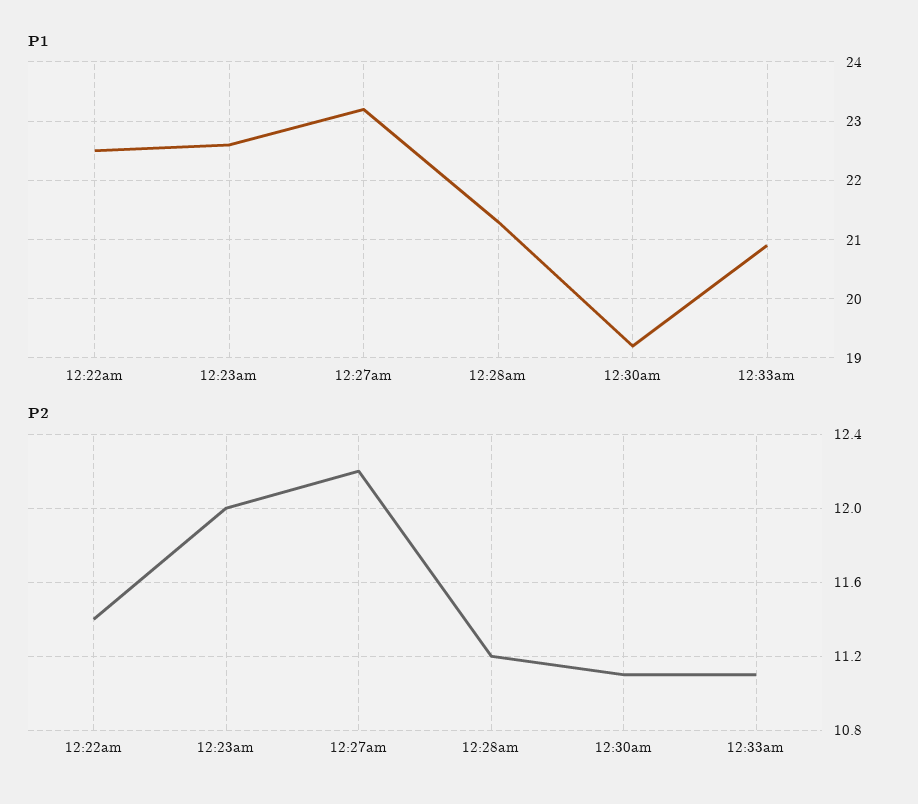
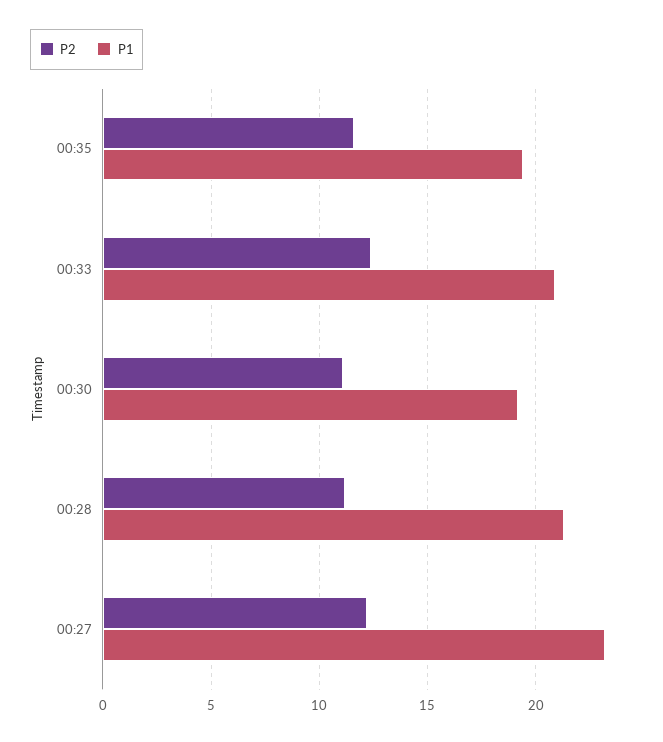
P1, 12:22am: 22.5 -> none
P1, 12:23am: 22.5 -> none
P2, 12:22am: 11.4 -> none
P2, 12:23am: 12 -> none
P2, 12:33am: 11.1 -> 12.5
P2, 00:35: none -> 11.5
P1, 00:35: none -> 19.5

